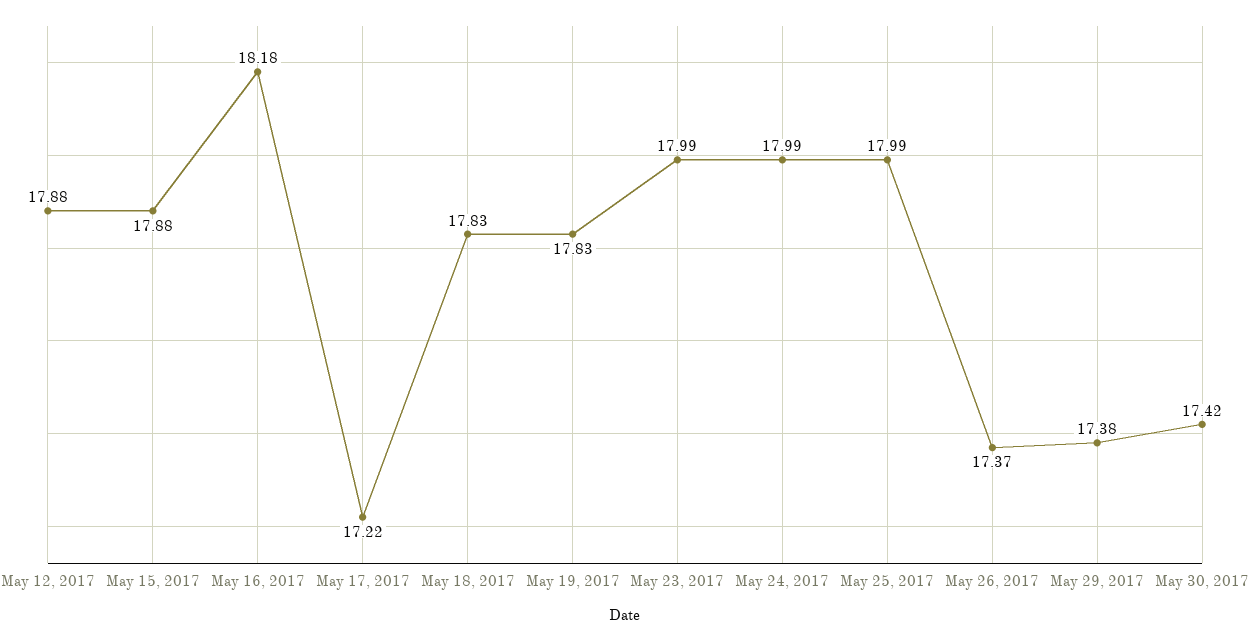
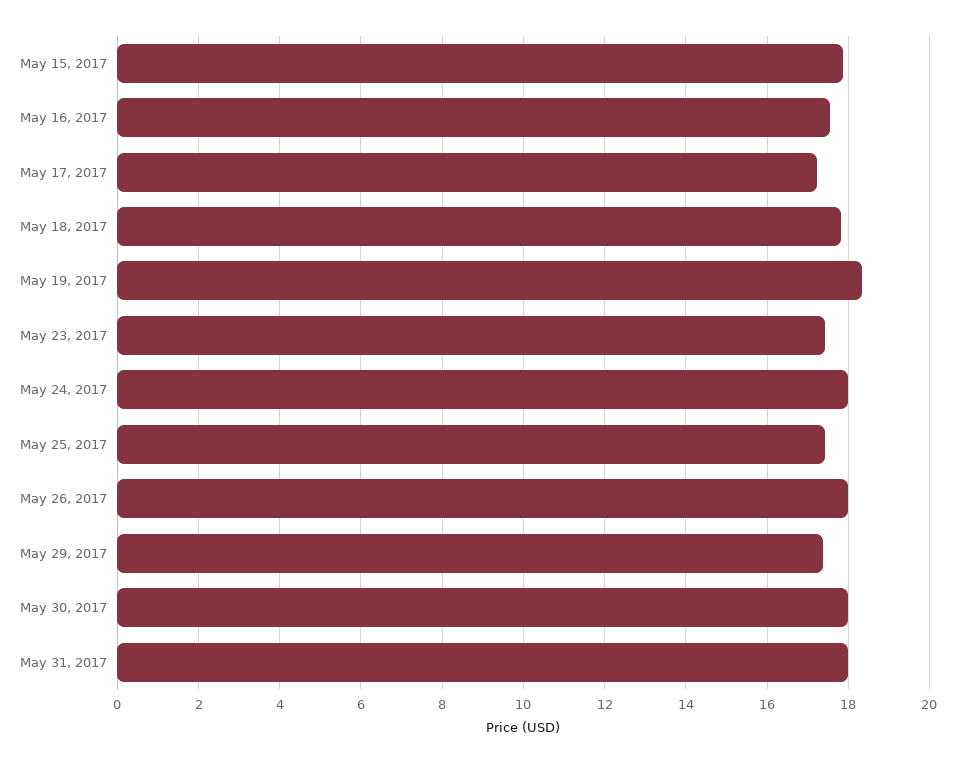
May 12, 2017: 17.88 -> none
May 16, 2017: 18.18 -> 17.6
May 19, 2017: 17.83 -> 18.4
May 23, 2017: 17.99 -> 17.4
May 25, 2017: 17.99 -> 17.4
May 26, 2017: 17.37 -> 18
May 30, 2017: 17.42 -> 18
May 31, 2017: none -> 18

